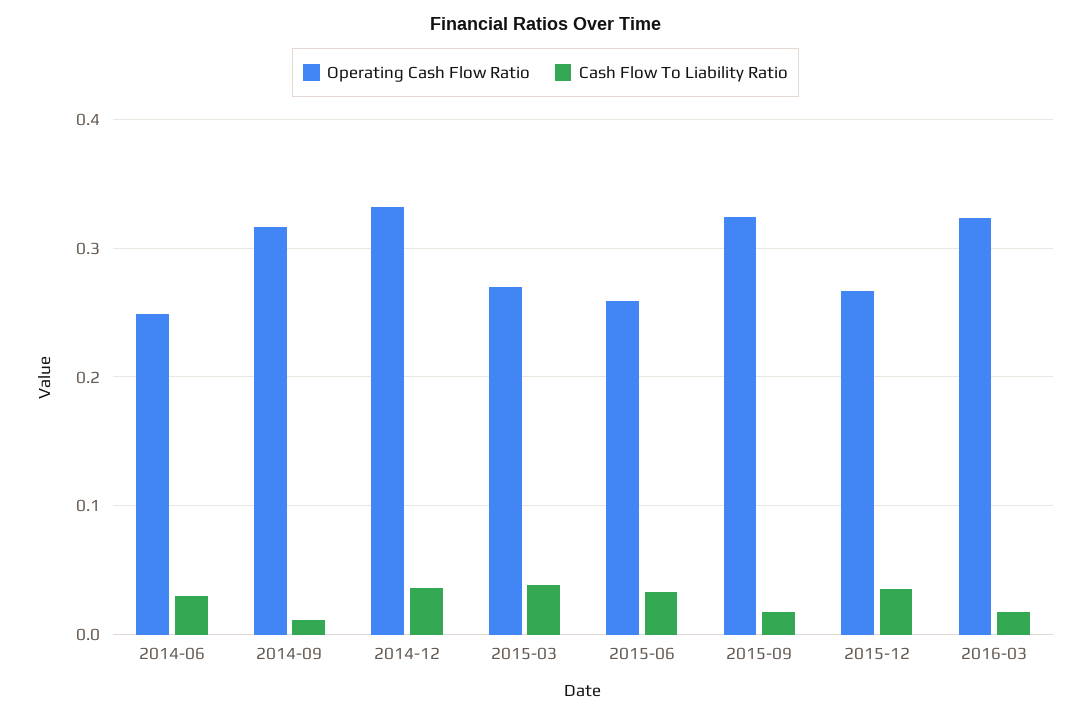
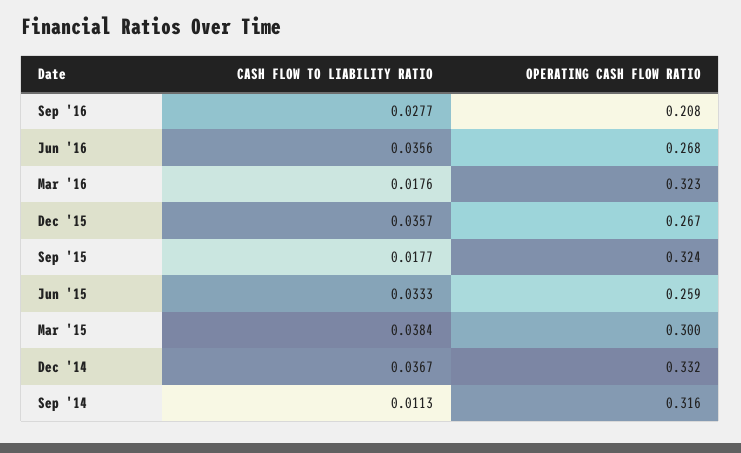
Operating Cash Flow Ratio, 2014-06: 0.25 -> none
Cash Flow To Liability Ratio, 2014-06: 0.03 -> none
Operating Cash Flow Ratio, 2015-03: 0.27 -> 0.3
Cash Flow To Liability Ratio, Sep '16: none -> 0.0277
Operating Cash Flow Ratio, Sep '16: none -> 0.208
Cash Flow To Liability Ratio, Jun '16: none -> 0.0356
Operating Cash Flow Ratio, Jun '16: none -> 0.268

